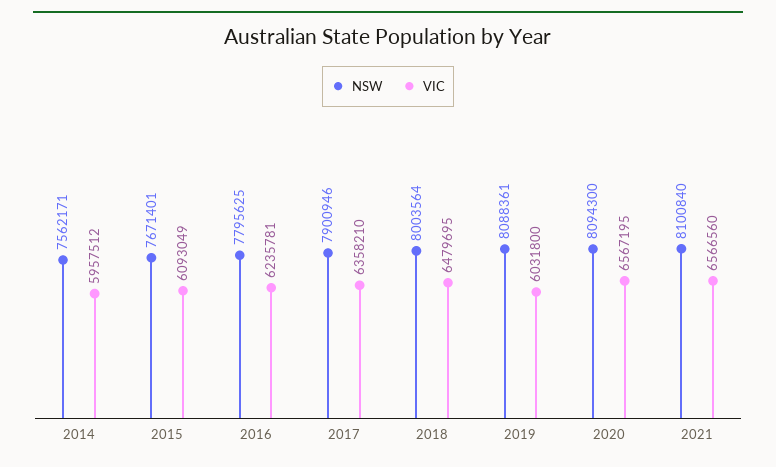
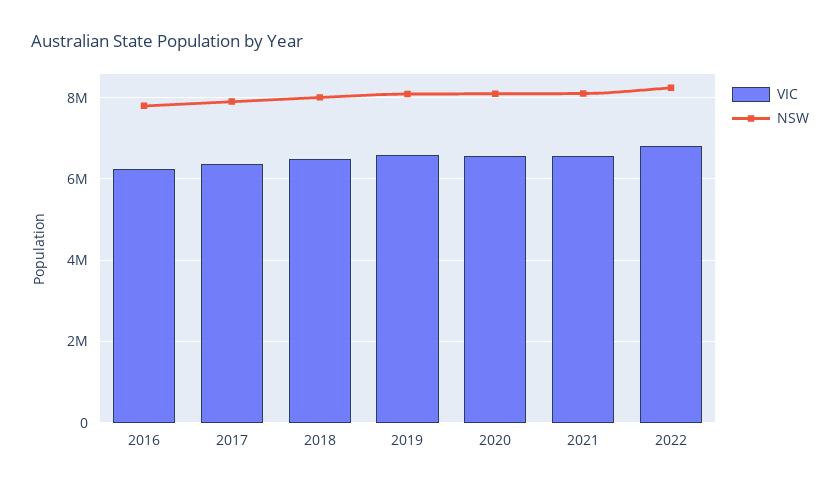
NSW, 2014: 7562171 -> none
VIC, 2014: 5957512 -> none
NSW, 2015: 7671401 -> none
VIC, 2015: 6093049 -> none
VIC, 2019: 6031800 -> 6600000
VIC, 2022: none -> 6800000
NSW, 2022: none -> 8200000

